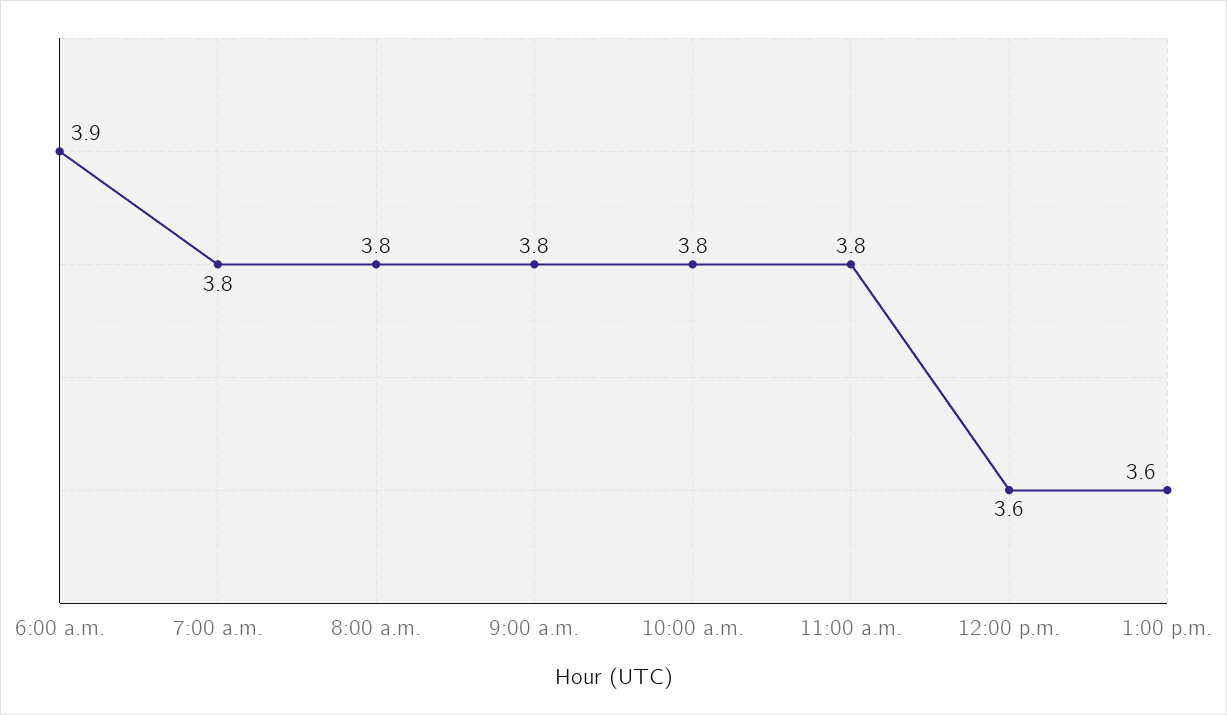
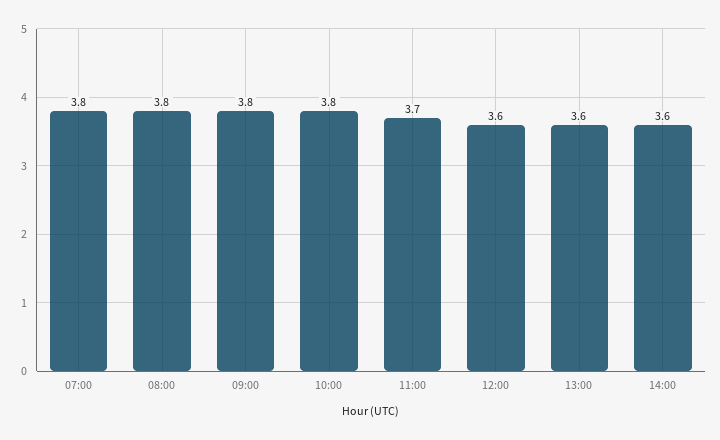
6:00 a.m.: 3.9 -> none
11:00 a.m.: 3.8 -> 3.7
14:00: none -> 3.6

